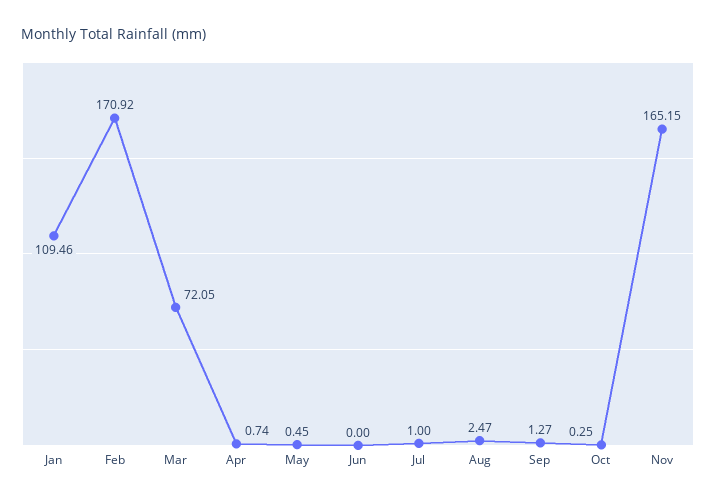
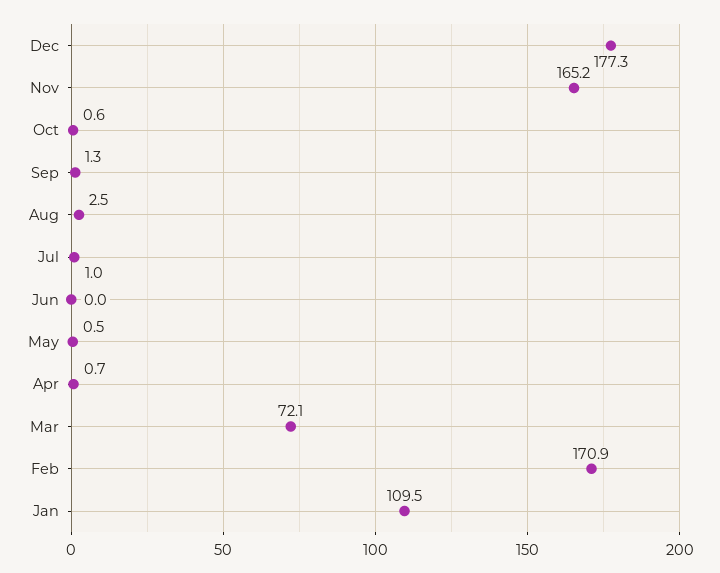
Oct: 0.25 -> 0.6
Dec: none -> 177.3

